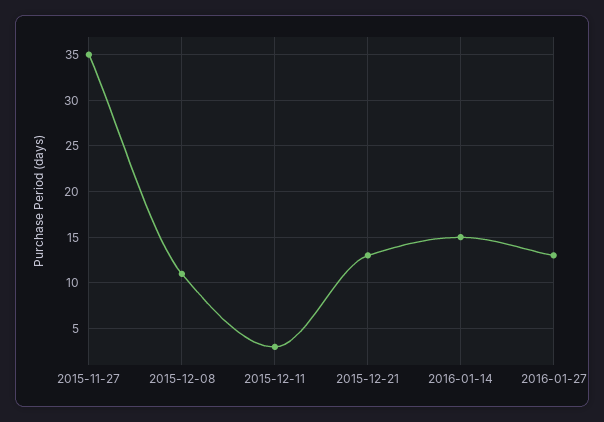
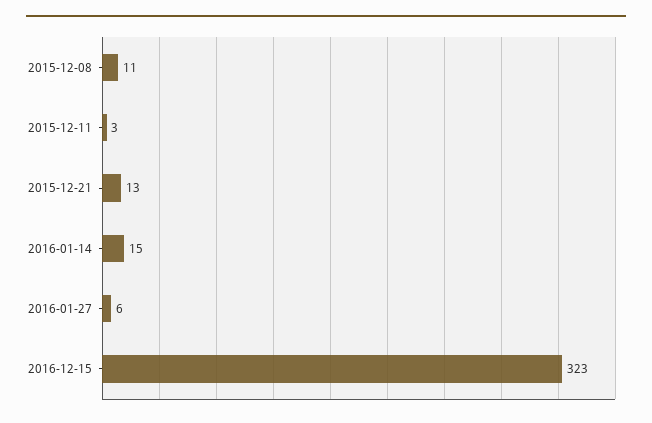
2015-11-27: 35 -> none
2016-01-27: 13 -> 6
2016-12-15: none -> 323

